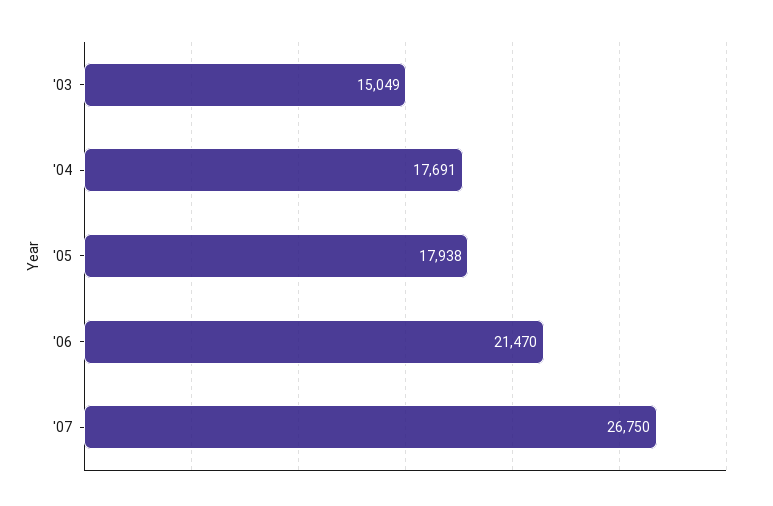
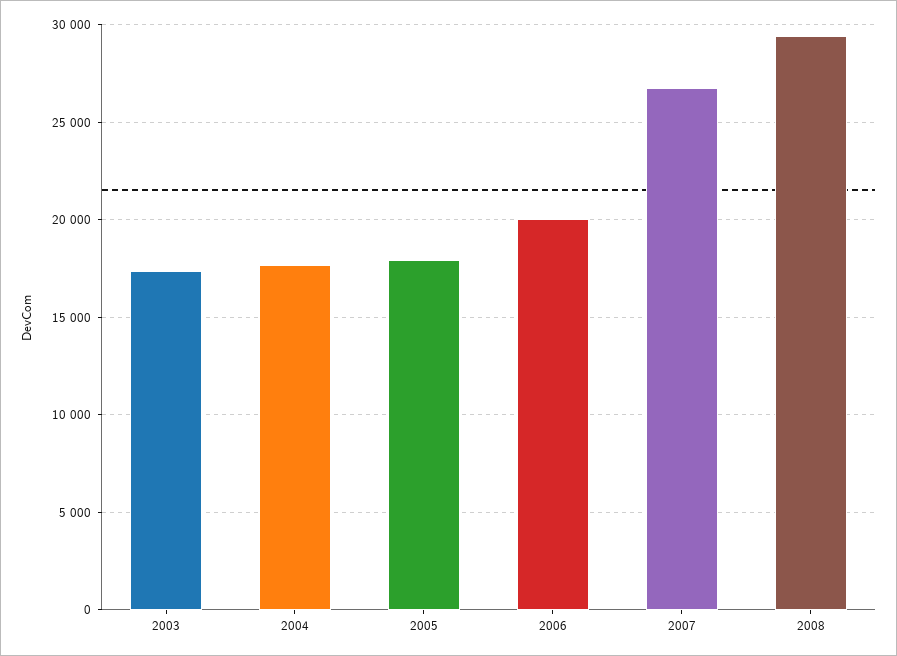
'03: 15049 -> 17500
'06: 21470 -> 20000
2008: none -> 29500

